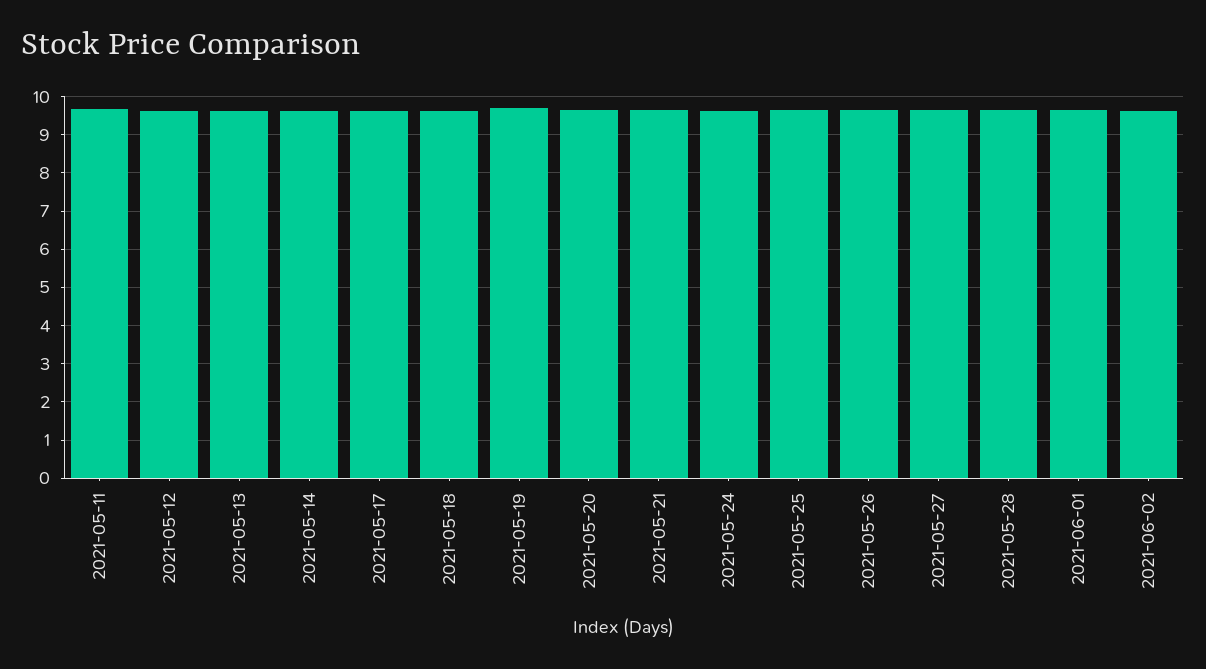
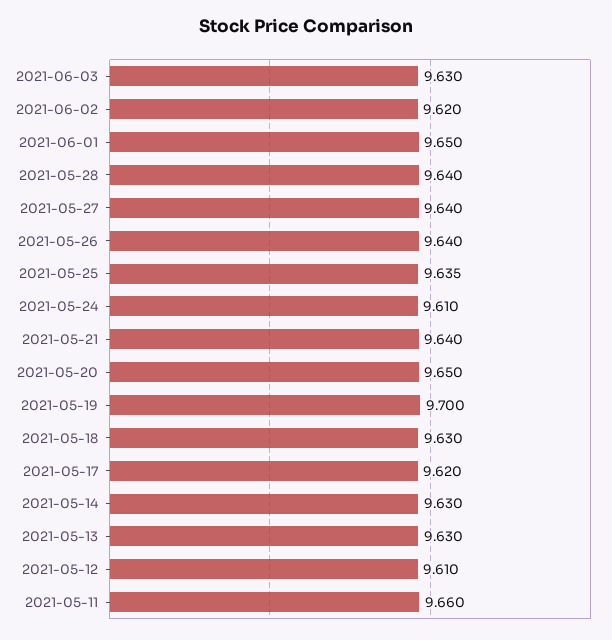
2021-06-03: none -> 9.63

